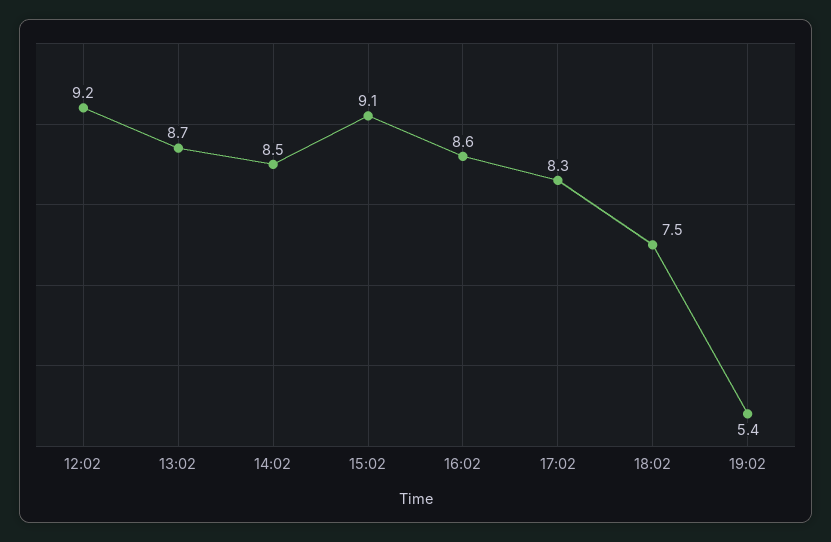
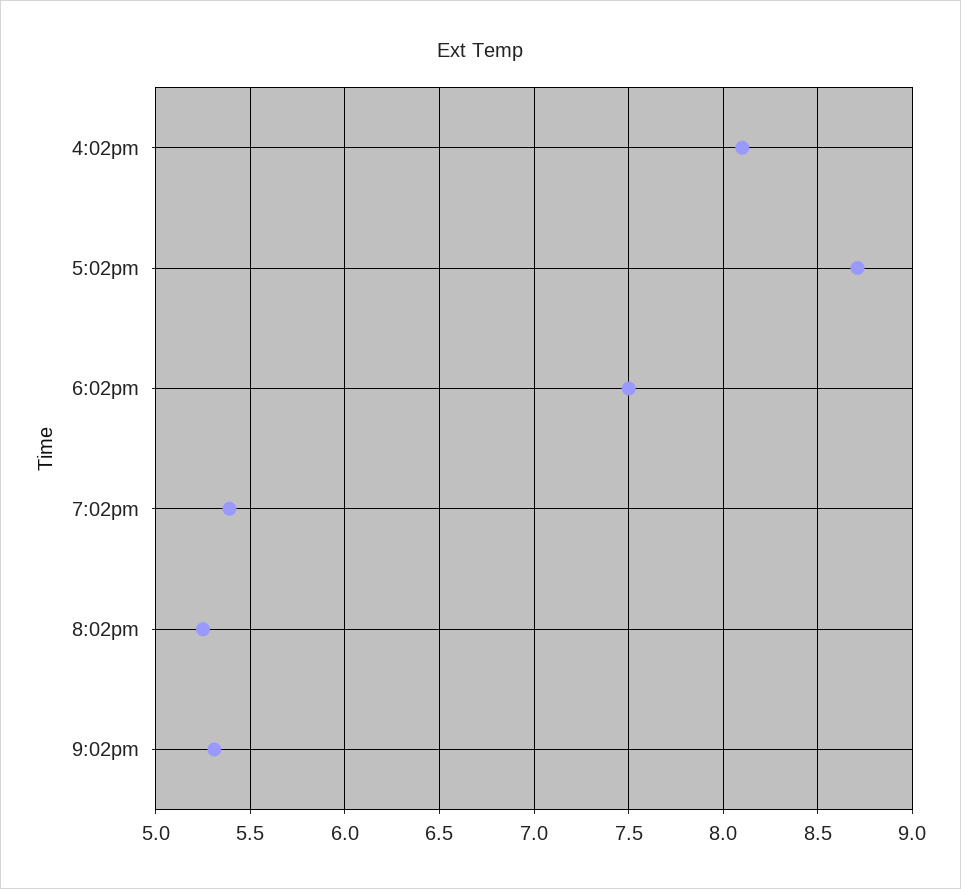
12:02: 9.2 -> none
13:02: 8.7 -> none
14:02: 8.5 -> none
15:02: 9.1 -> none
16:02: 8.6 -> 8.1
17:02: 8.3 -> 8.7
8:02pm: none -> 5.25
9:02pm: none -> 5.3

